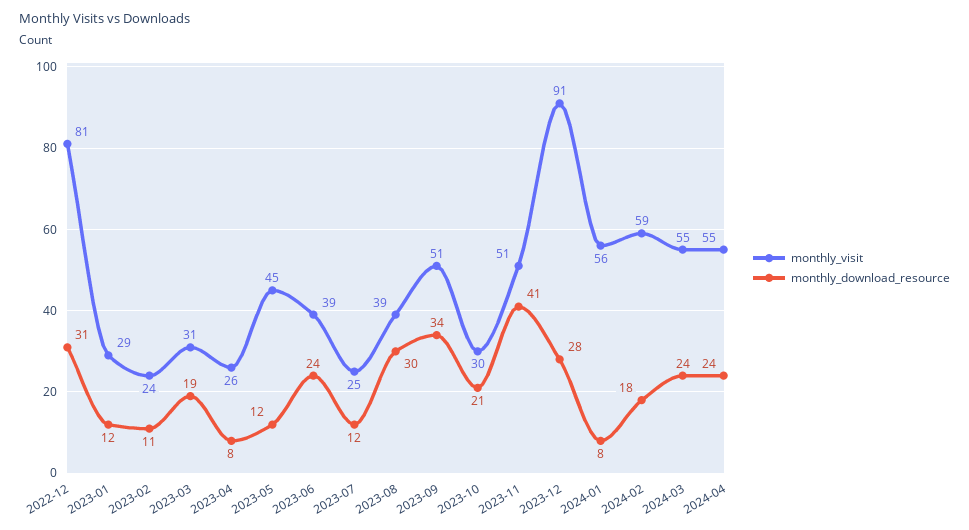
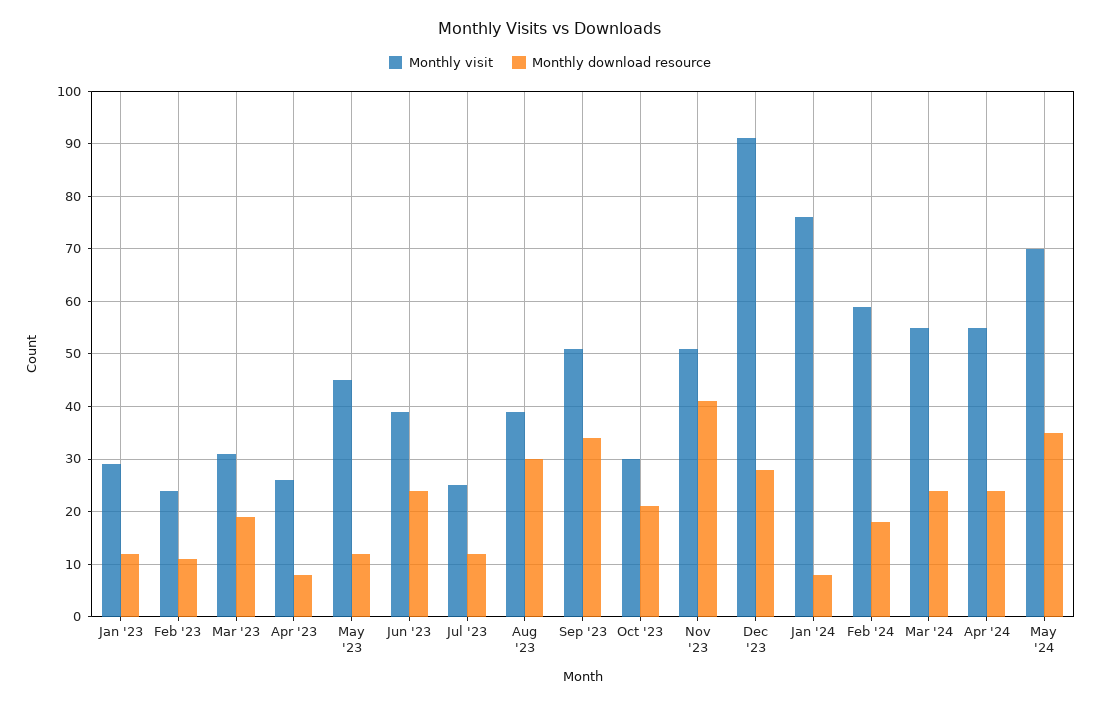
monthly_visit, 2022-12: 81 -> none
monthly_download_resource, 2022-12: 31 -> none
monthly_visit, 2024-01: 56 -> 75
monthly_visit, May '24: none -> 70
monthly_download_resource, May '24: none -> 35

